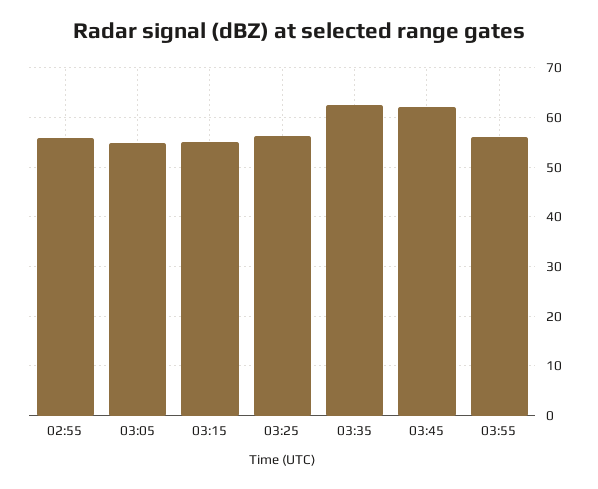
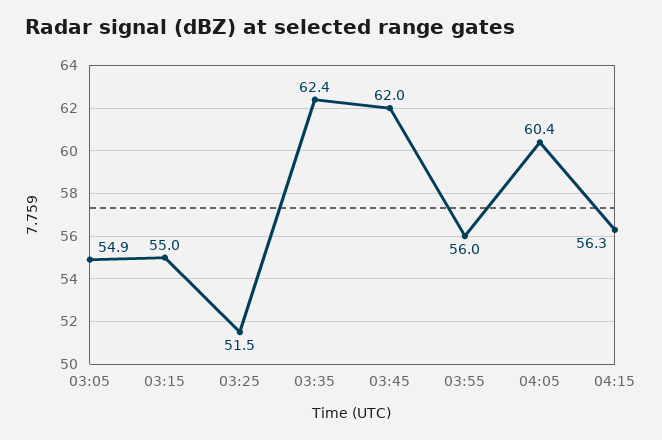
02:55: 56 -> none
03:25: 56 -> 51.5
04:05: none -> 60.4
04:15: none -> 56.3

